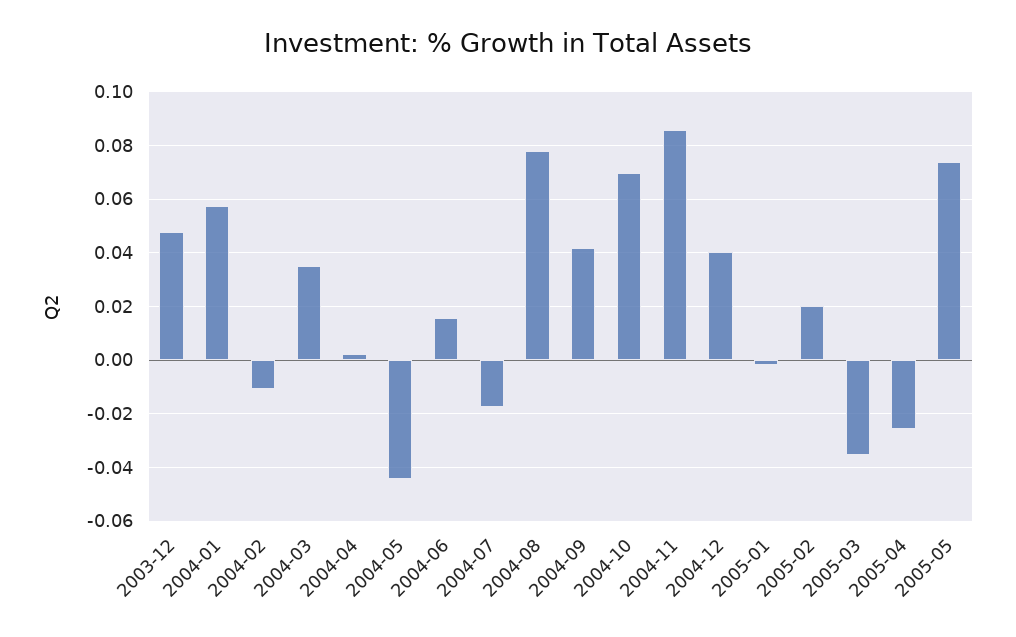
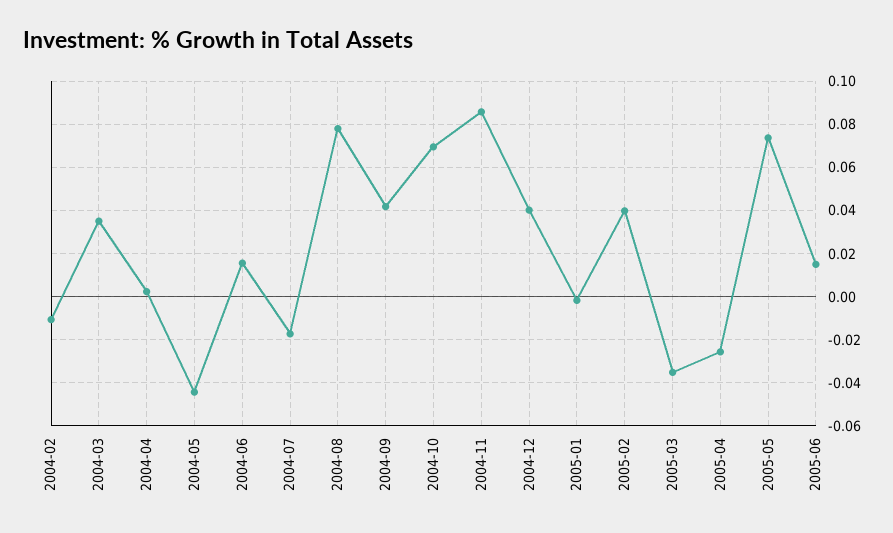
2003-12: 0.0475 -> none
2004-01: 0.0575 -> none
2005-02: 0.02 -> 0.04
2005-06: none -> 0.015

